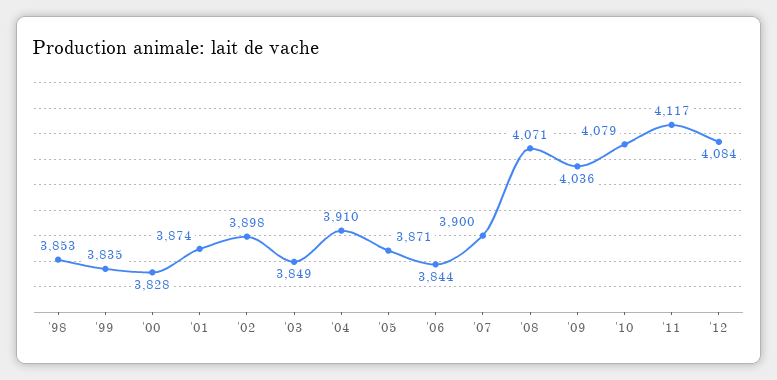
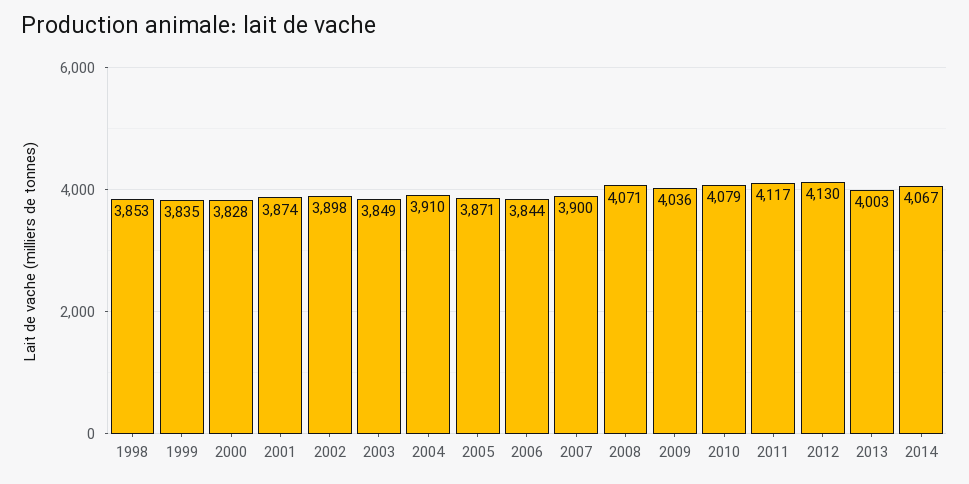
'12: 4084 -> 4130
2013: none -> 4003
2014: none -> 4067

